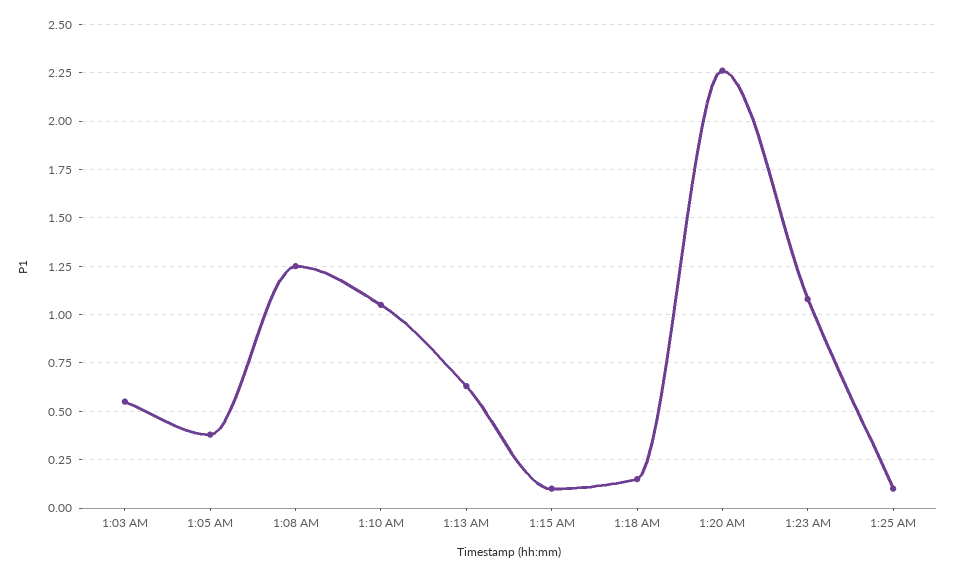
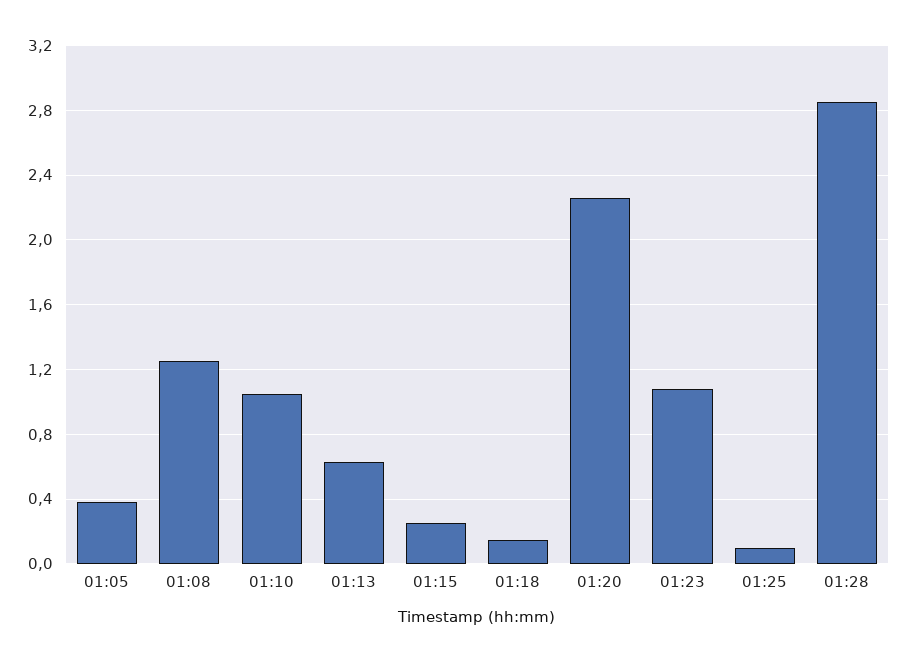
1:03 AM: 0.55 -> none
1:15 AM: 0.1 -> 0.25
01:28: none -> 2.85

